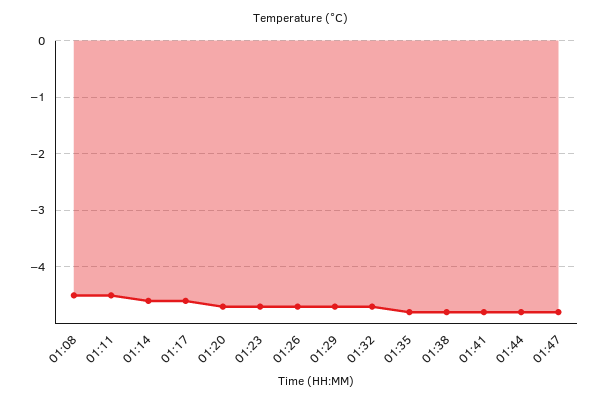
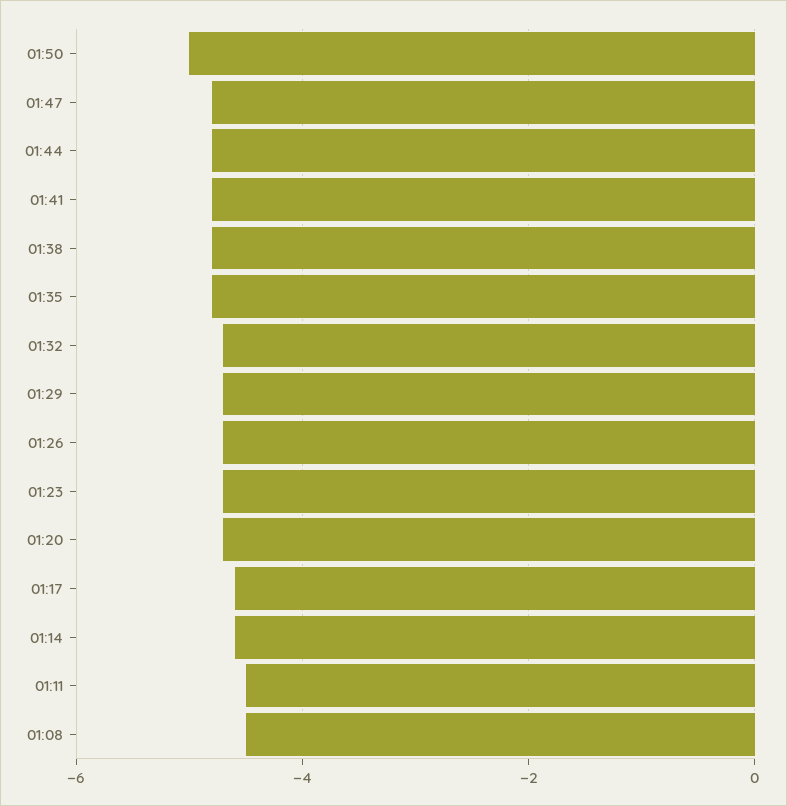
01:50: none -> -5

